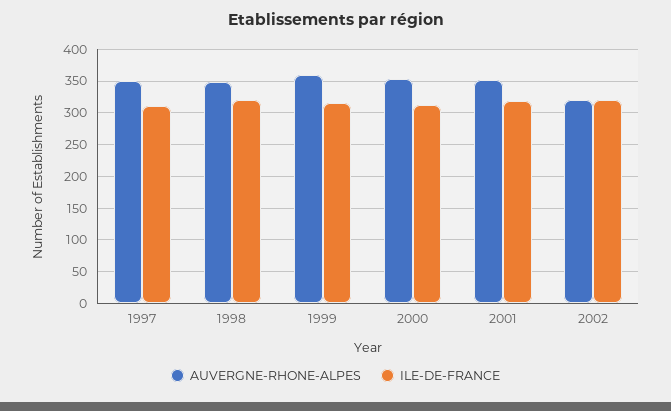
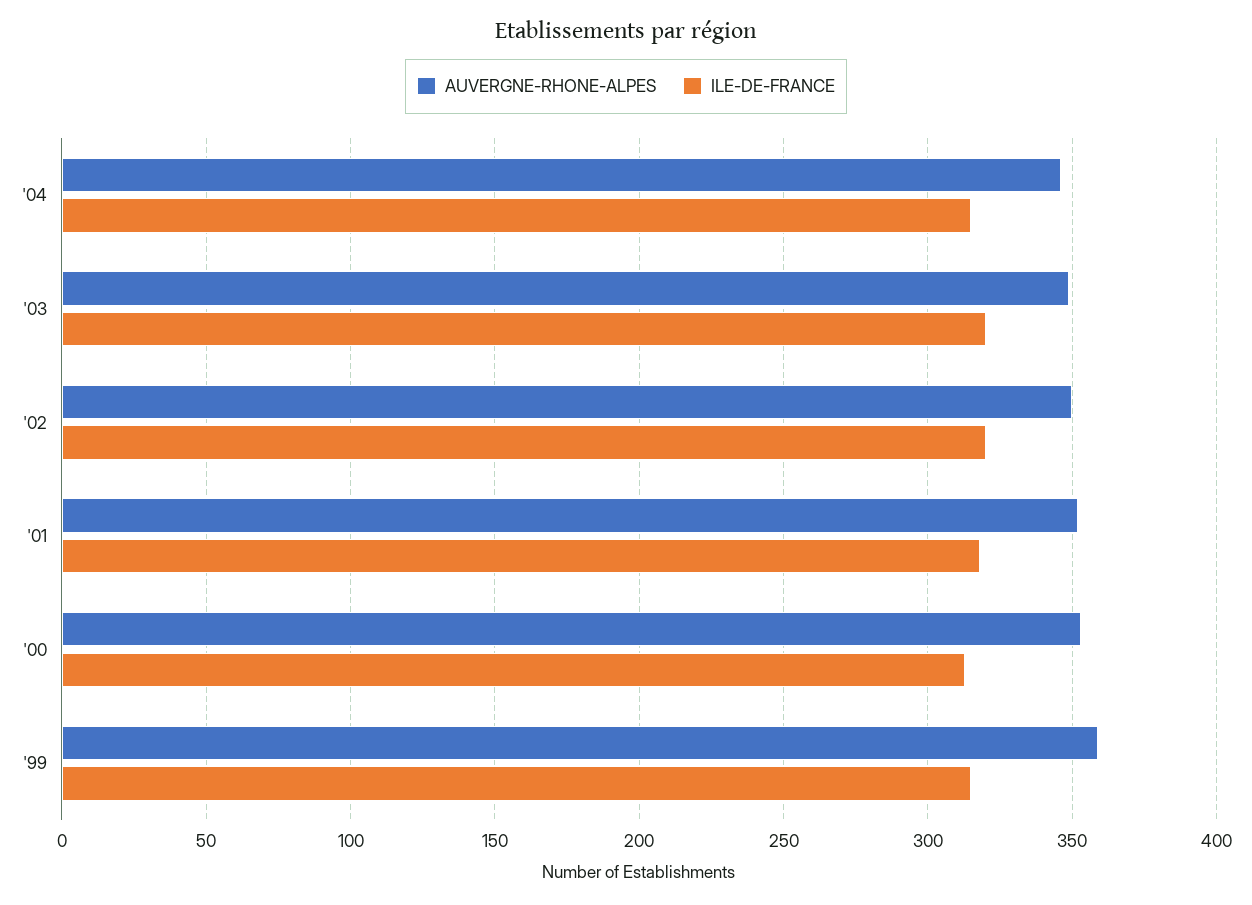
AUVERGNE-RHONE-ALPES, 1997: 350 -> none
ILE-DE-FRANCE, 1997: 310 -> none
AUVERGNE-RHONE-ALPES, 1998: 350 -> none
ILE-DE-FRANCE, 1998: 320 -> none
AUVERGNE-RHONE-ALPES, 2002: 320 -> 350
AUVERGNE-RHONE-ALPES, '04: none -> 345
ILE-DE-FRANCE, '04: none -> 315
AUVERGNE-RHONE-ALPES, '03: none -> 350
ILE-DE-FRANCE, '03: none -> 320

